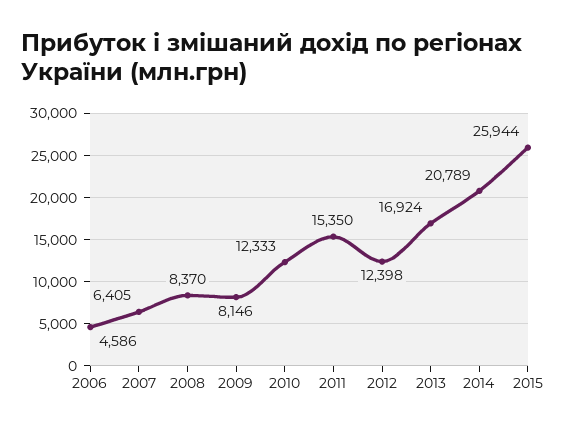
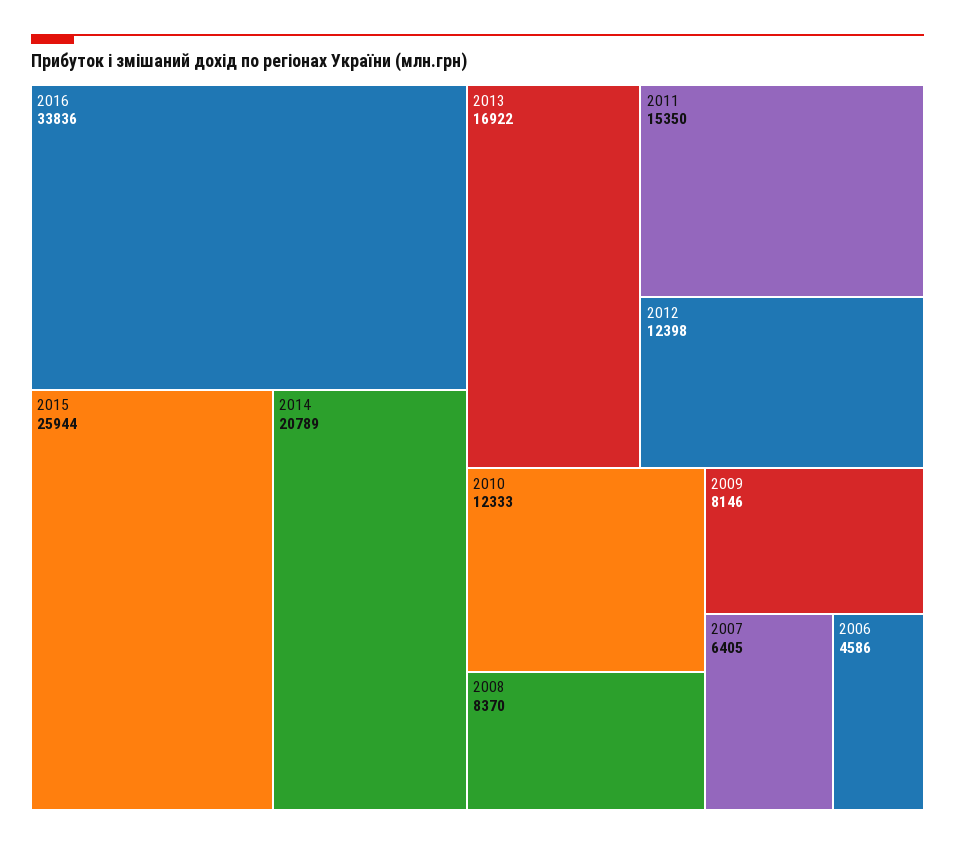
2013: 16924 -> 16922
2016: none -> 33836

